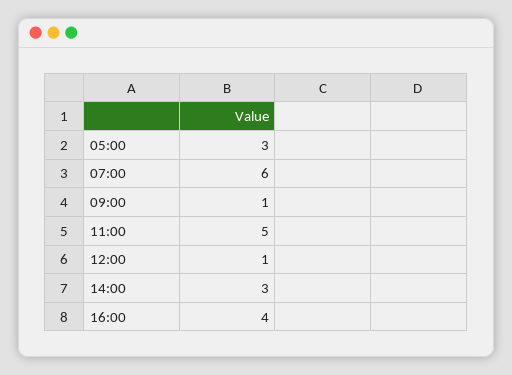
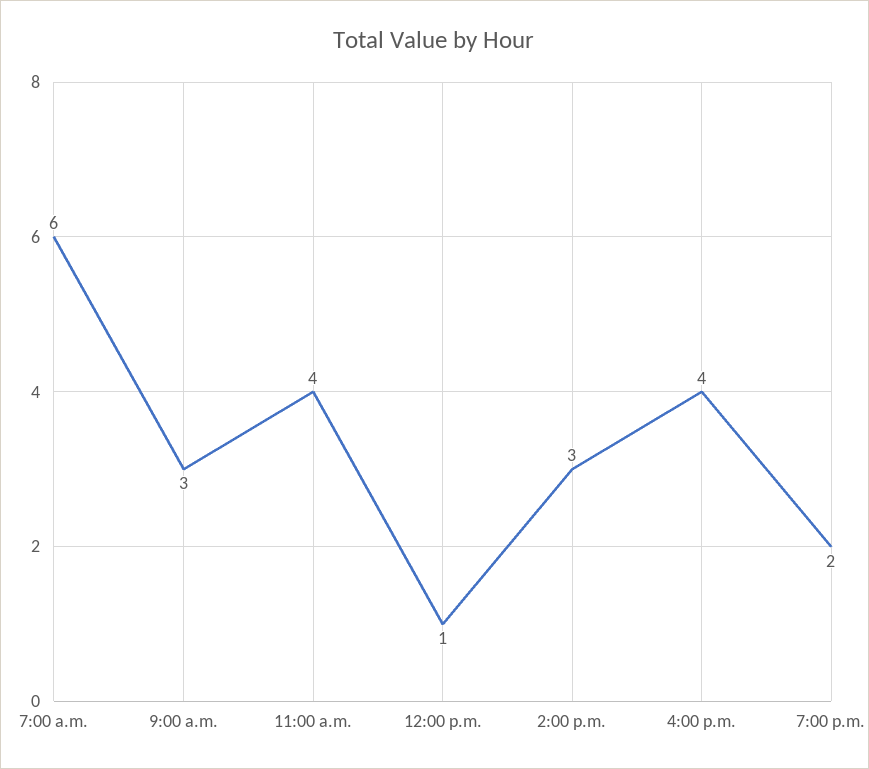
05:00: 3 -> none
09:00: 1 -> 3
11:00: 5 -> 4
7:00 p.m.: none -> 2

